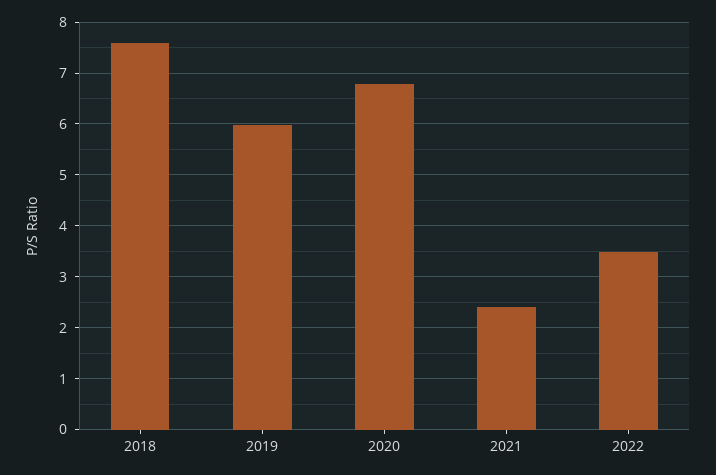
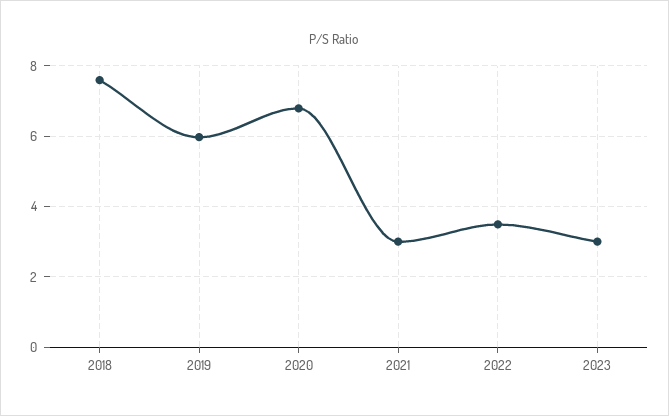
2021: 2.4 -> 3
2023: none -> 3

